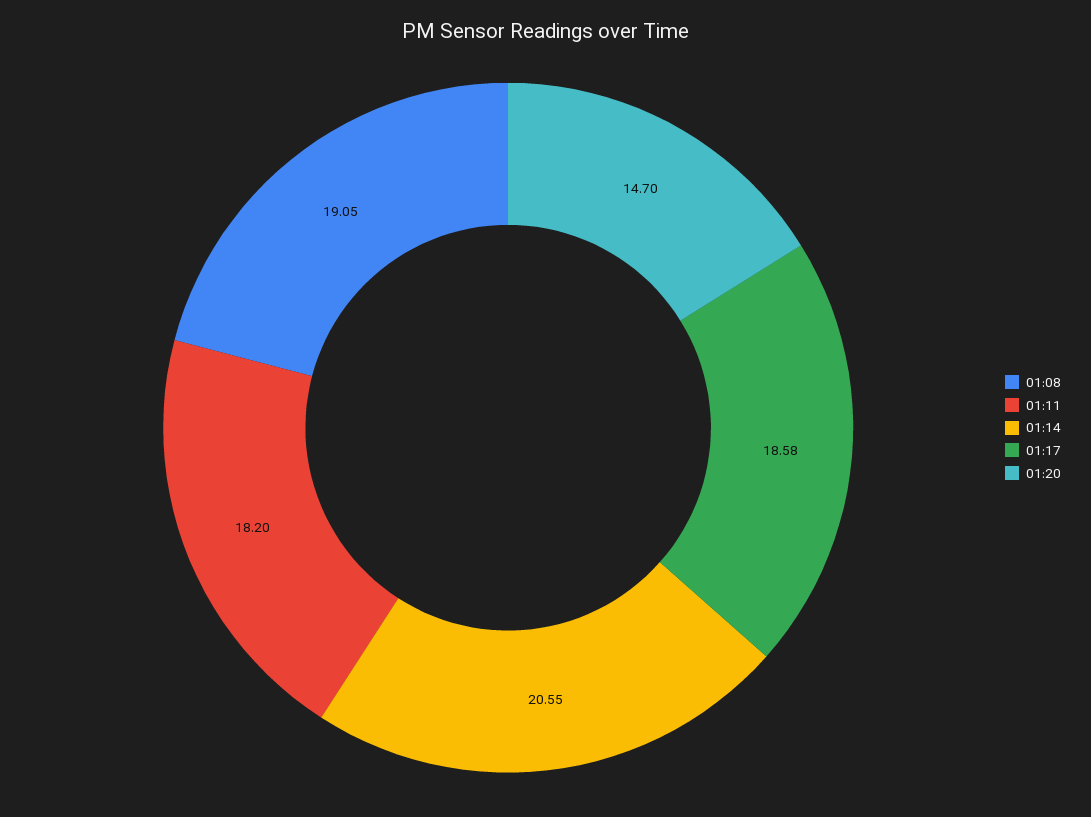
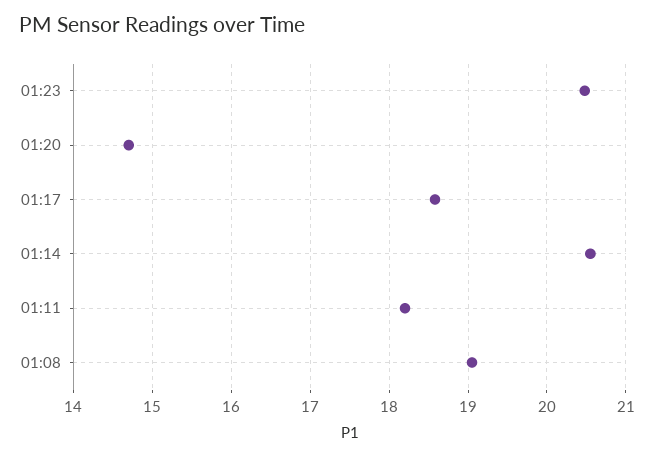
01:23: none -> 20.5

